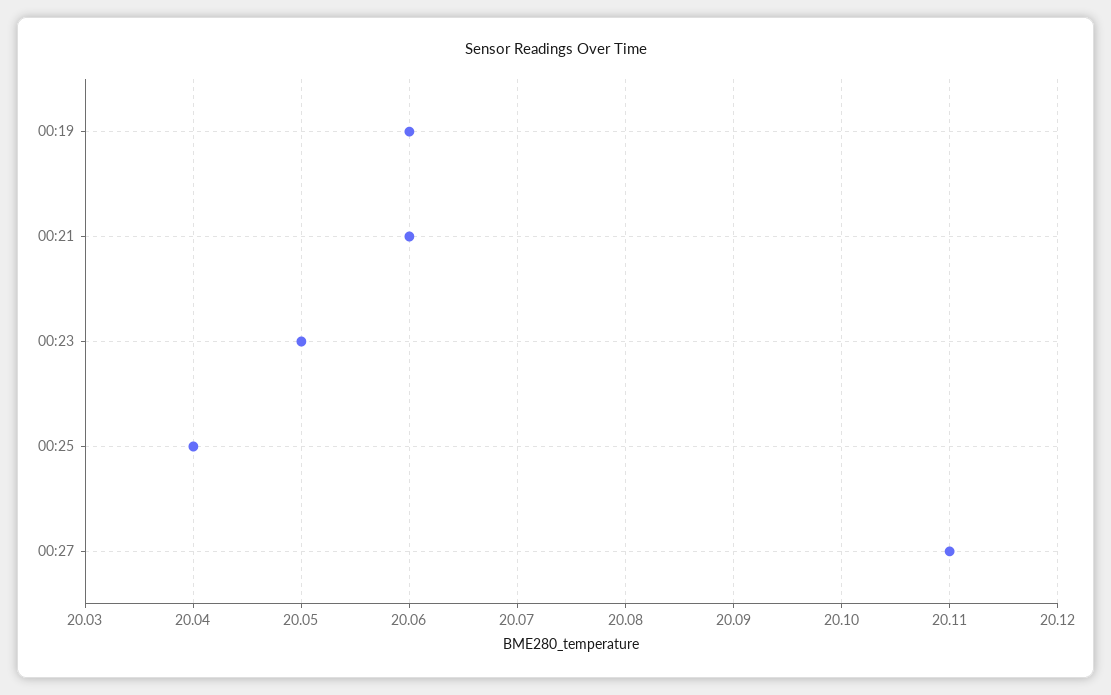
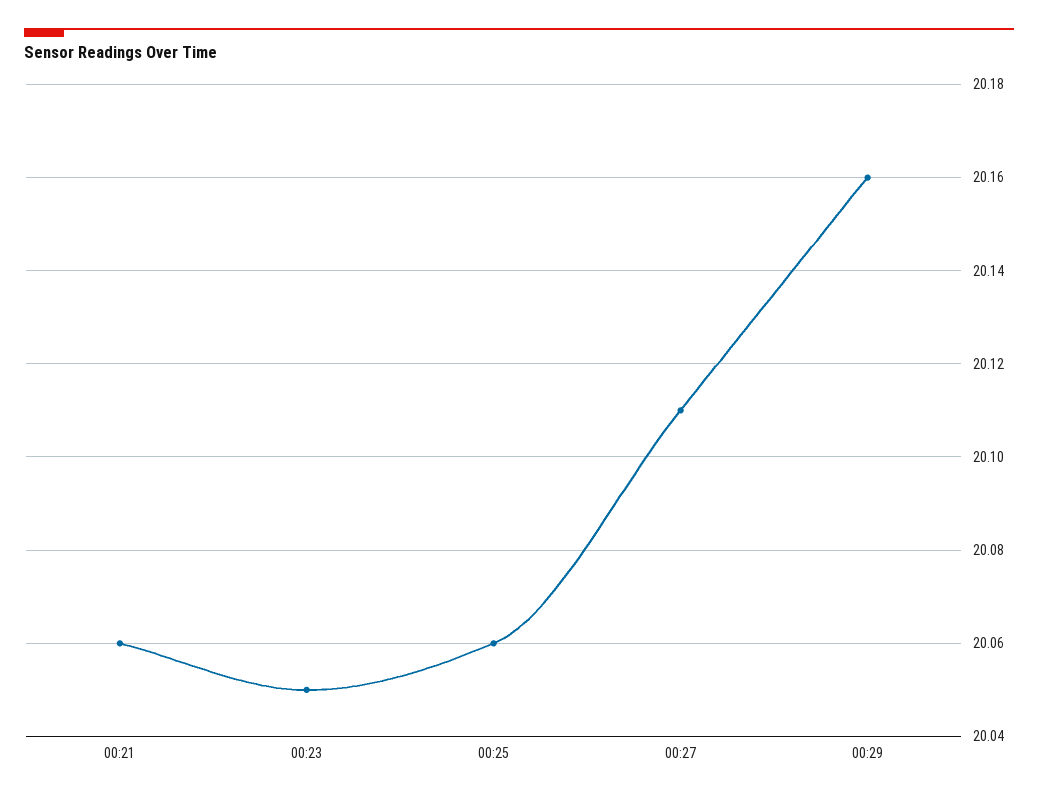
00:19: 20.06 -> none
00:25: 20.04 -> 20.06
00:29: none -> 20.16

